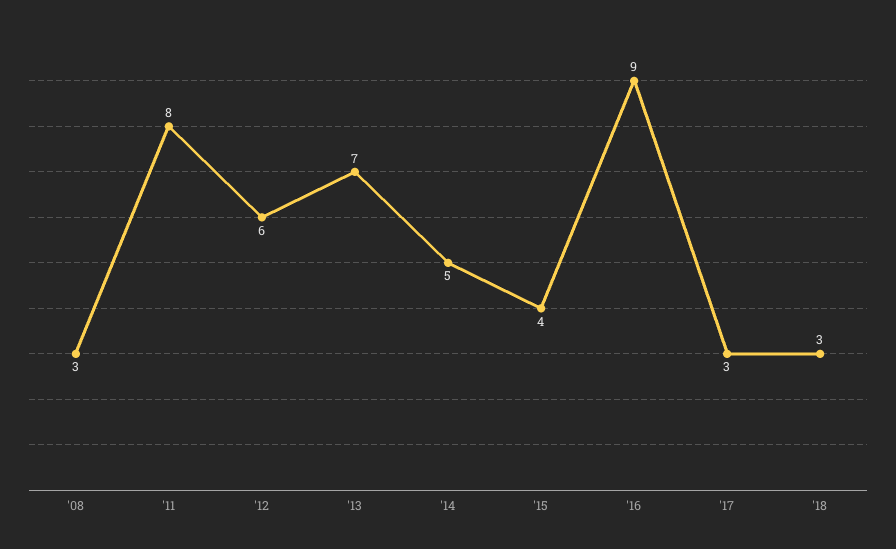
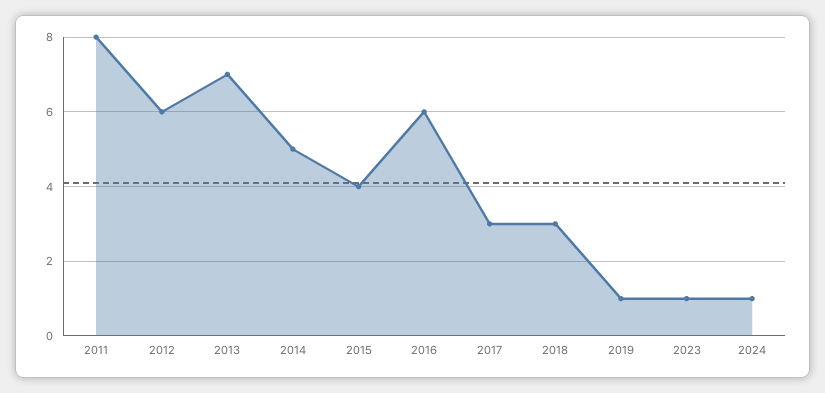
'08: 3 -> none
'16: 9 -> 6
2019: none -> 1
2023: none -> 1
2024: none -> 1

